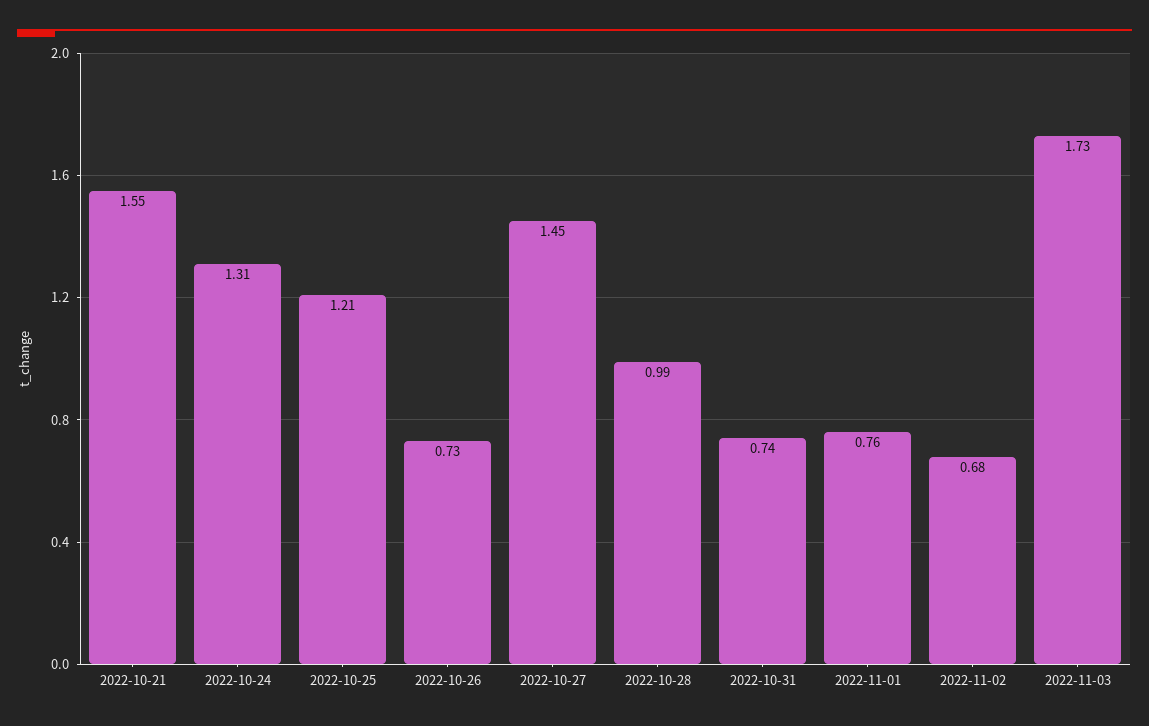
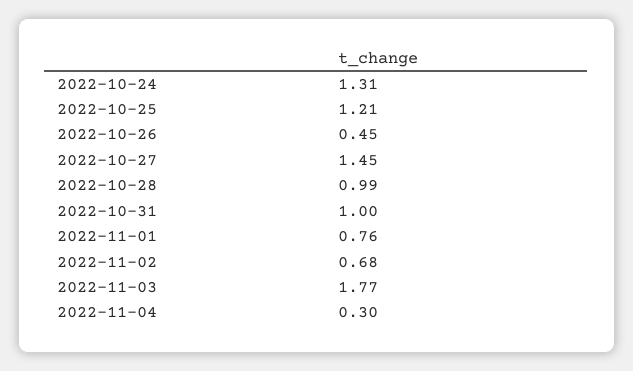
2022-10-21: 1.55 -> none
2022-10-26: 0.73 -> 0.45
2022-10-31: 0.74 -> 1
2022-11-03: 1.73 -> 1.77
2022-11-04: none -> 0.3

